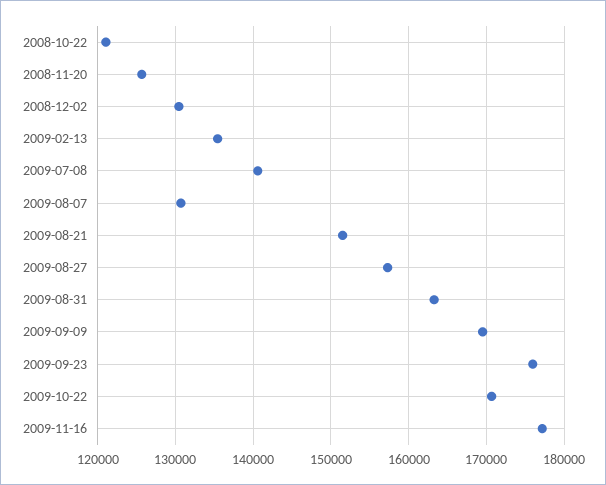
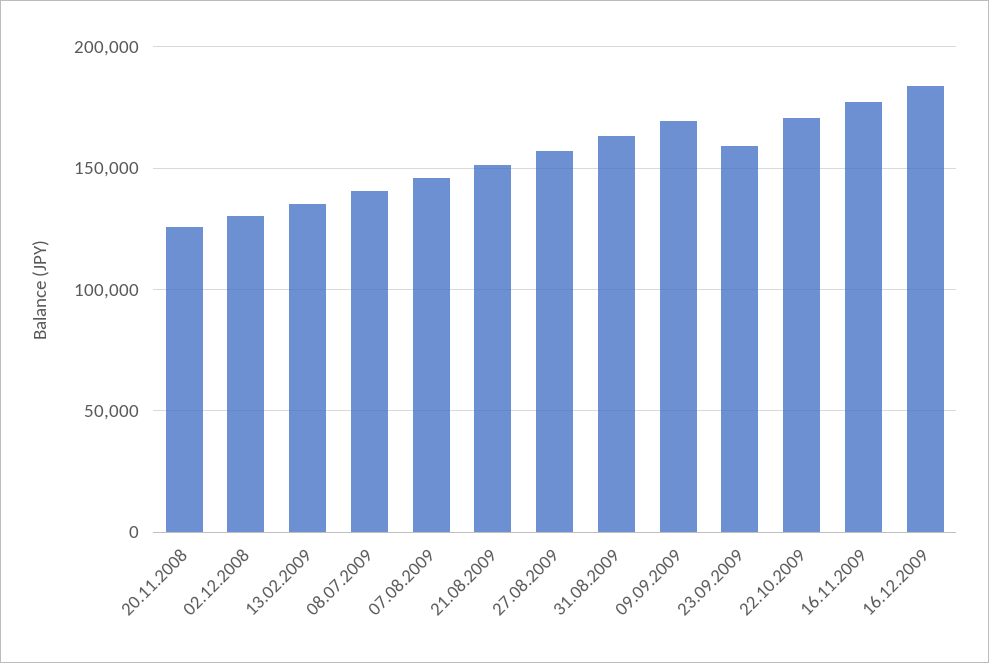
2008-10-22: 121000 -> none
2009-08-07: 131000 -> 145000
2009-09-23: 176000 -> 160000
16.12.2009: none -> 185000

